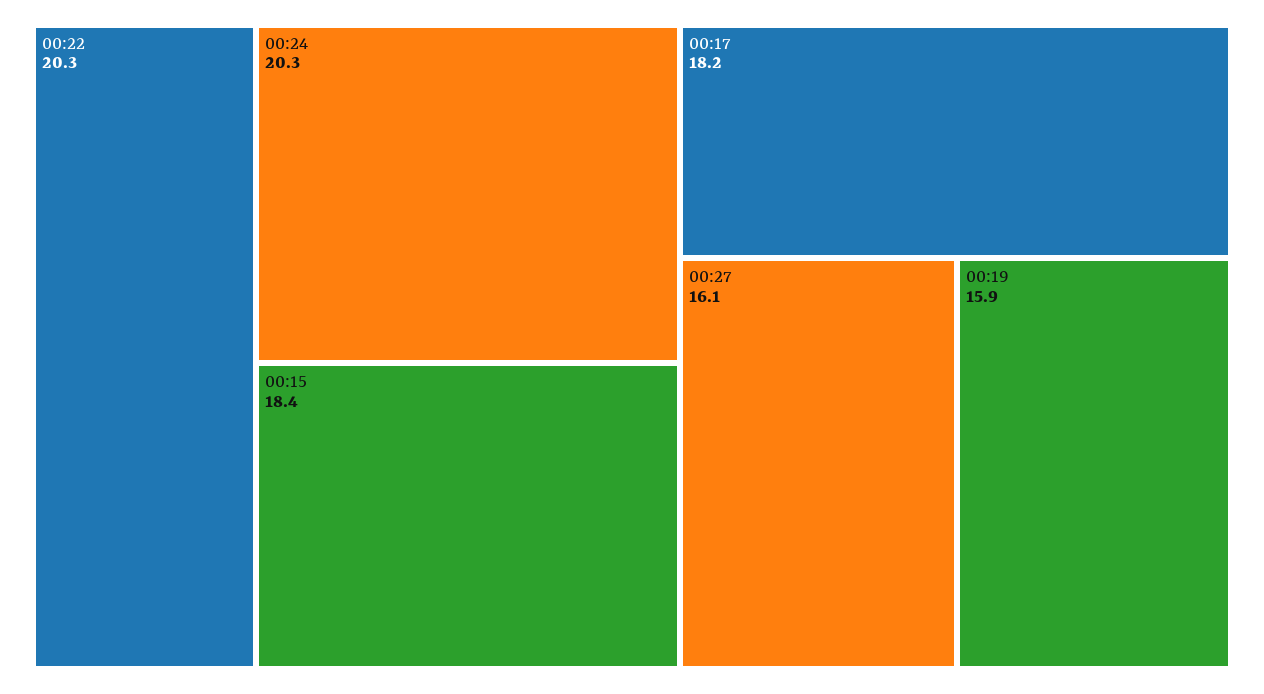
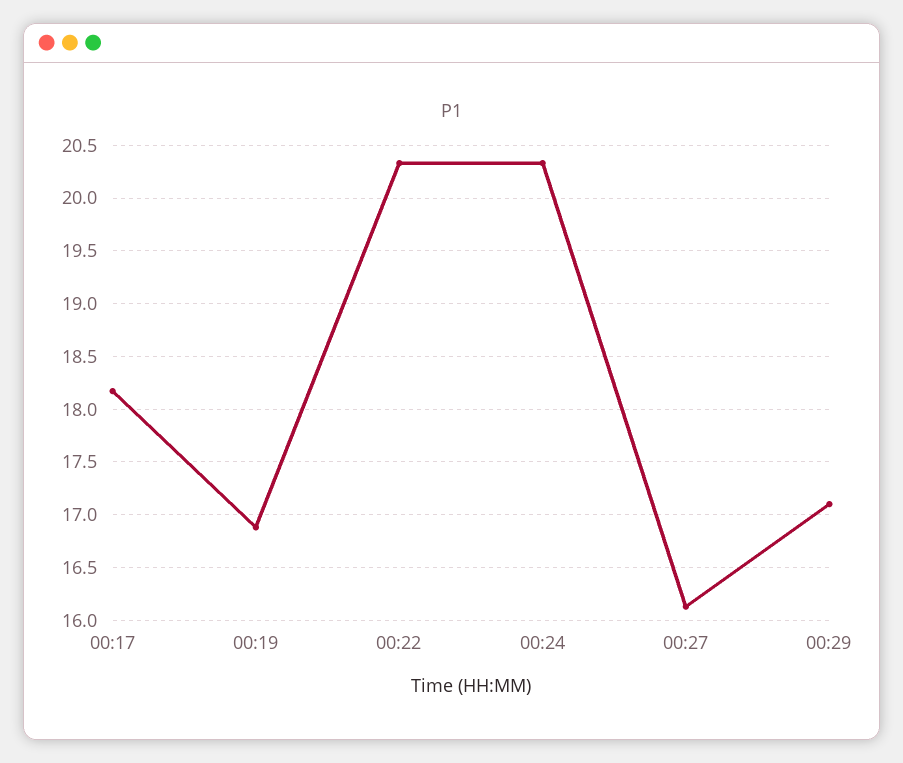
00:15: 18.4 -> none
00:19: 15.9 -> 16.9
00:29: none -> 17.1

